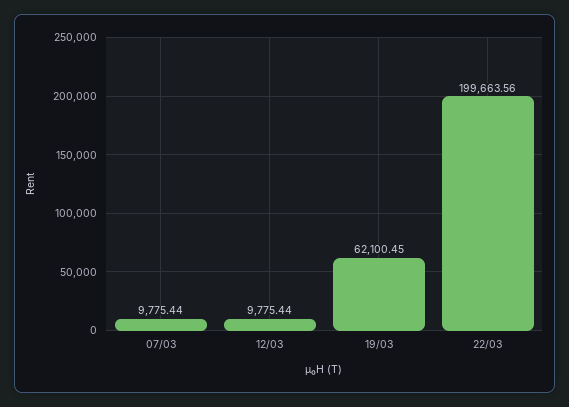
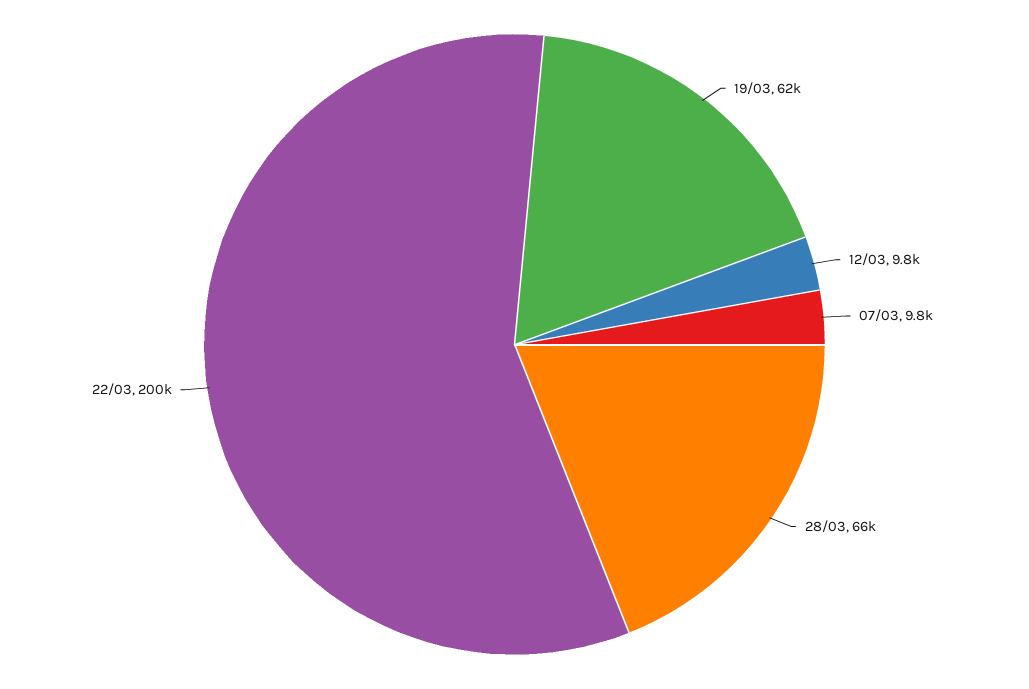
28/03: none -> 66000

